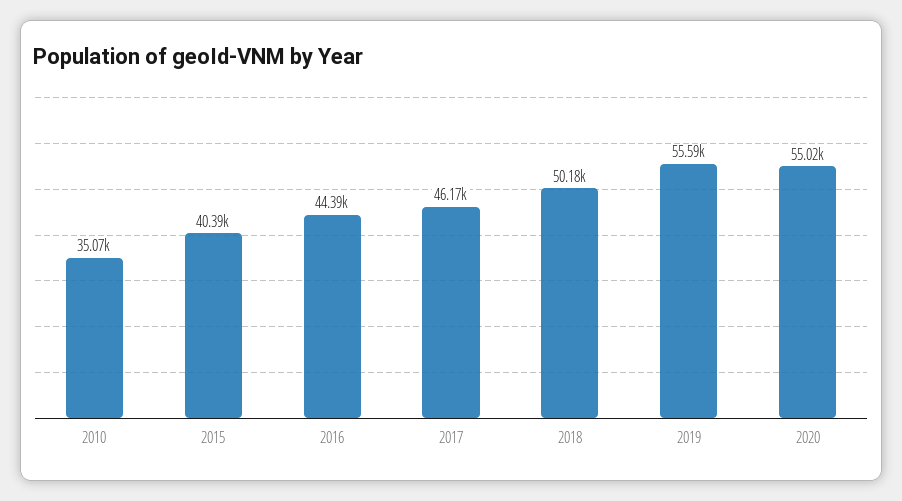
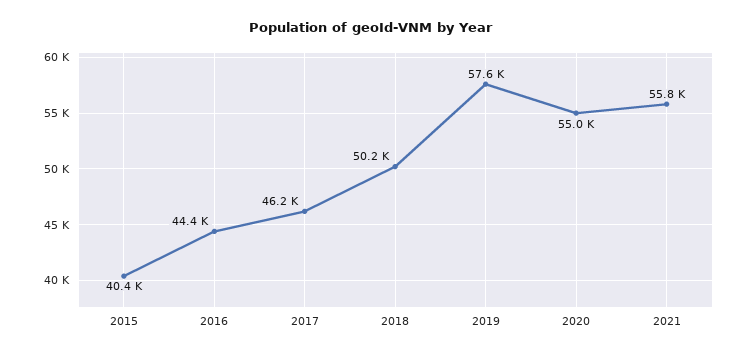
2010: 35070 -> none
2019: 55590 -> 57600
2021: none -> 55800

